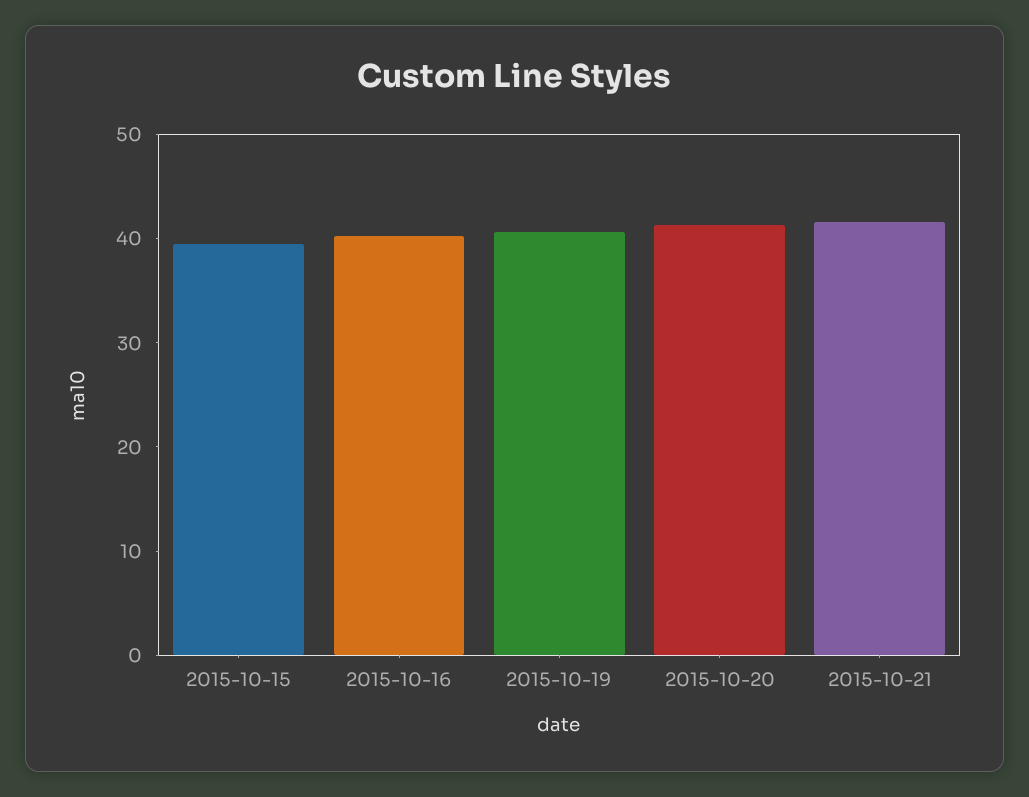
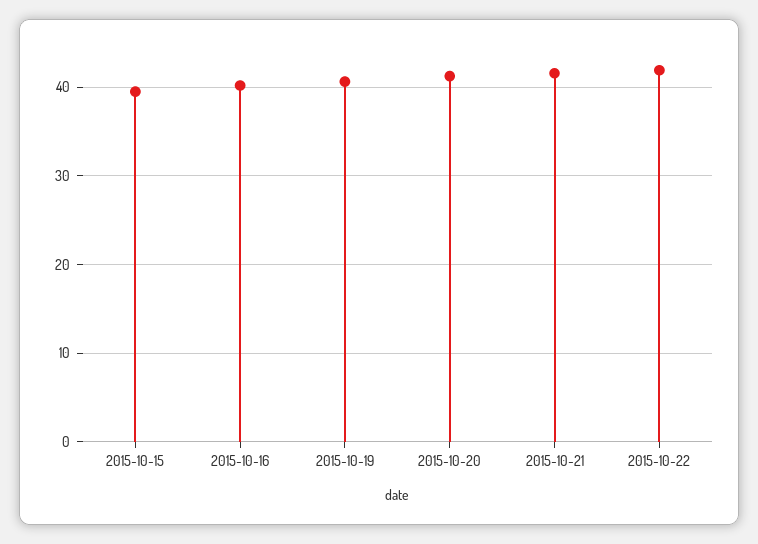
2015-10-22: none -> 42

